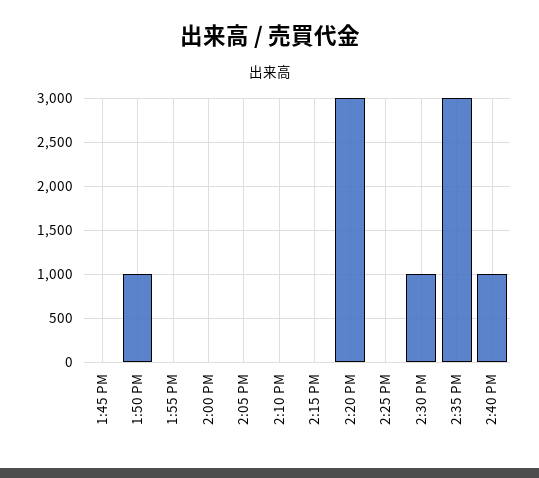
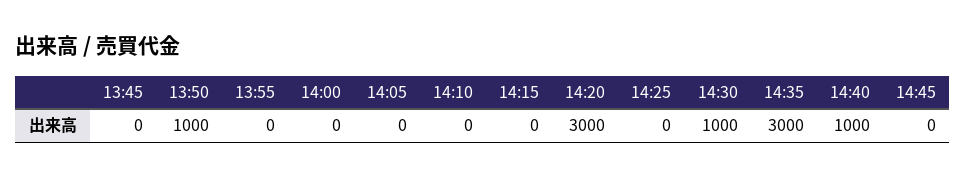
14:45: none -> 0

